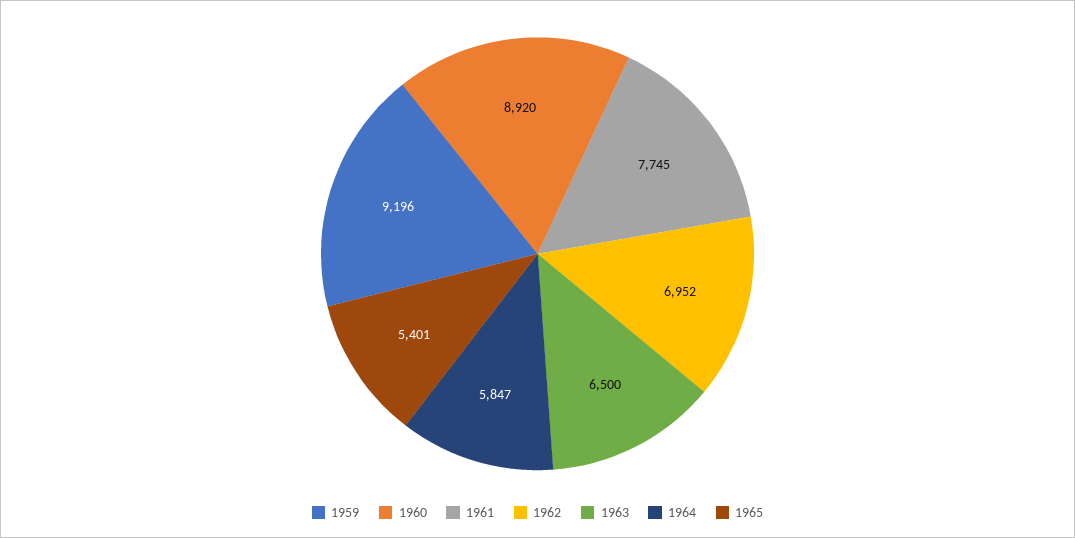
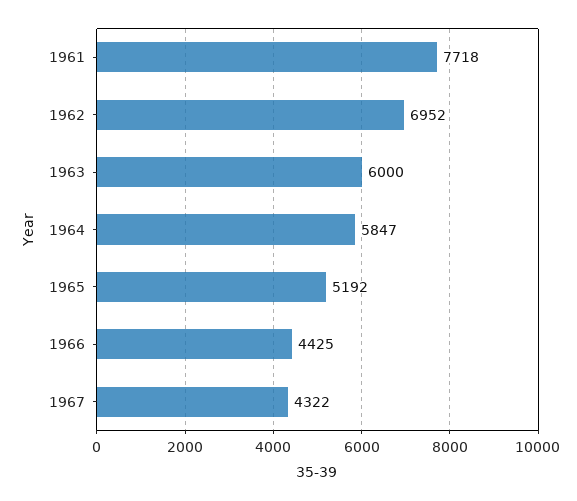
1959: 9196 -> none
1960: 8920 -> none
1961: 7745 -> 7718
1963: 6500 -> 6000
1965: 5401 -> 5192
1966: none -> 4425
1967: none -> 4322

